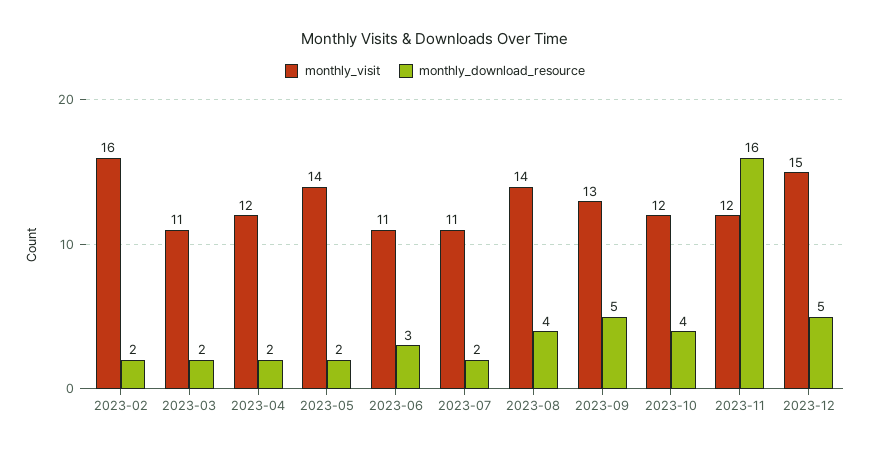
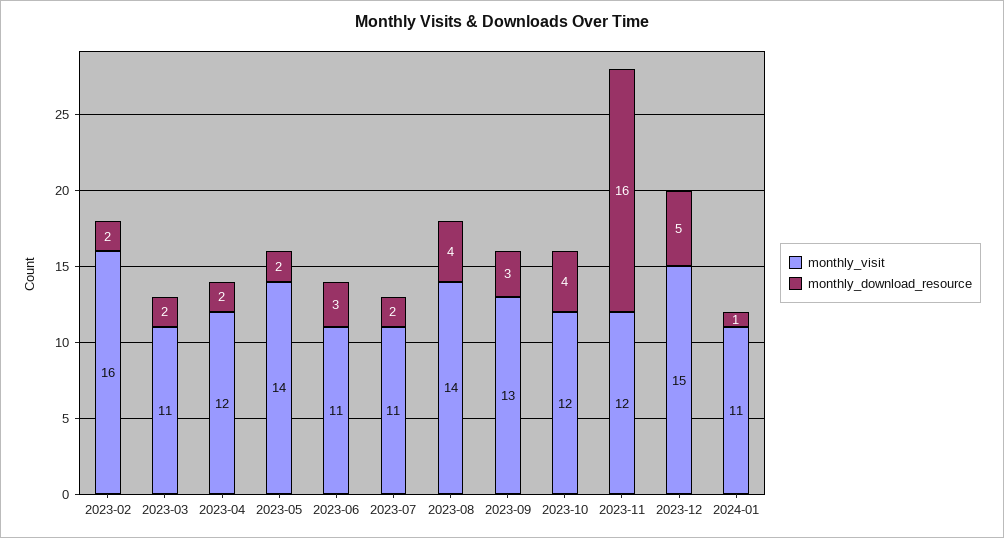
monthly_download_resource, 2023-09: 5 -> 3
monthly_visit, 2024-01: none -> 11
monthly_download_resource, 2024-01: none -> 1

